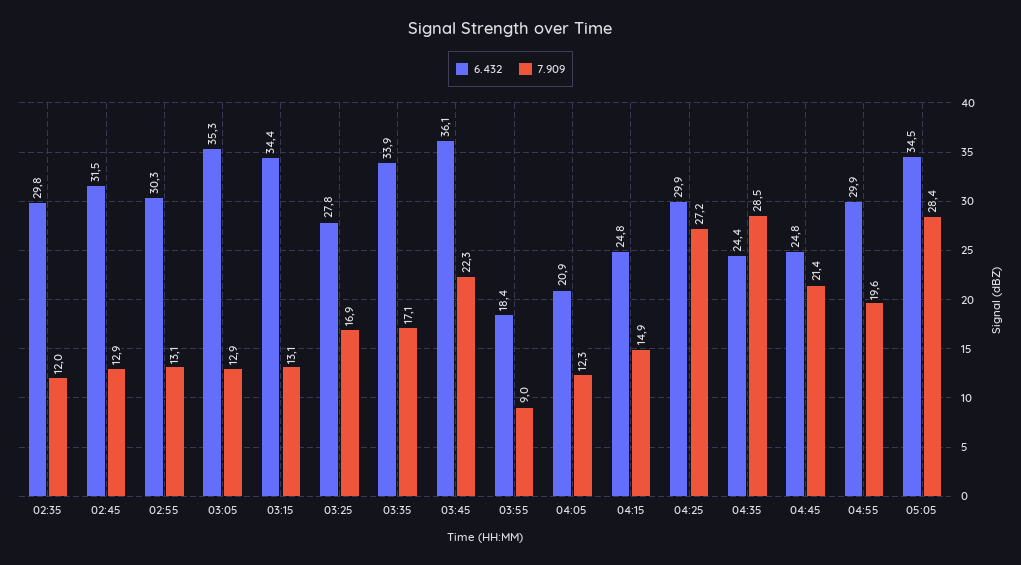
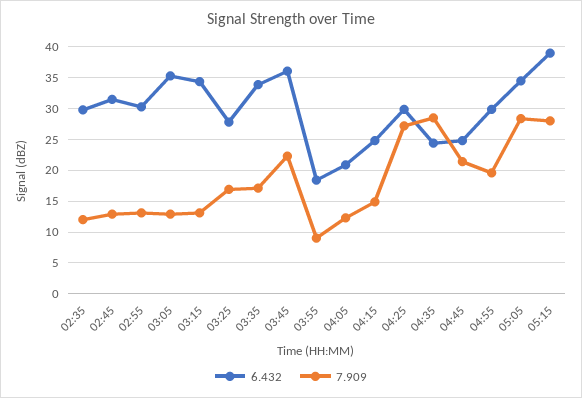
6.432, 05:15: none -> 39
7.909, 05:15: none -> 28

